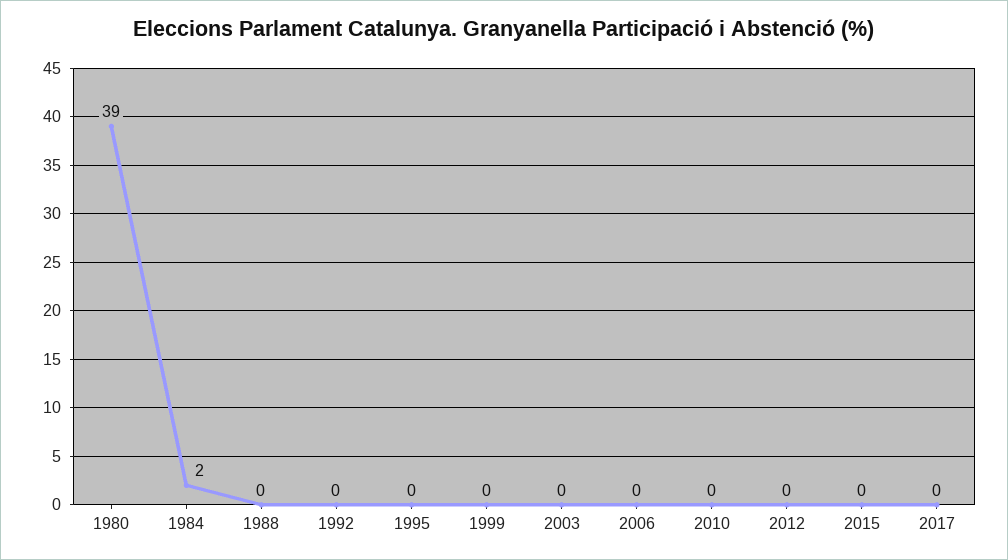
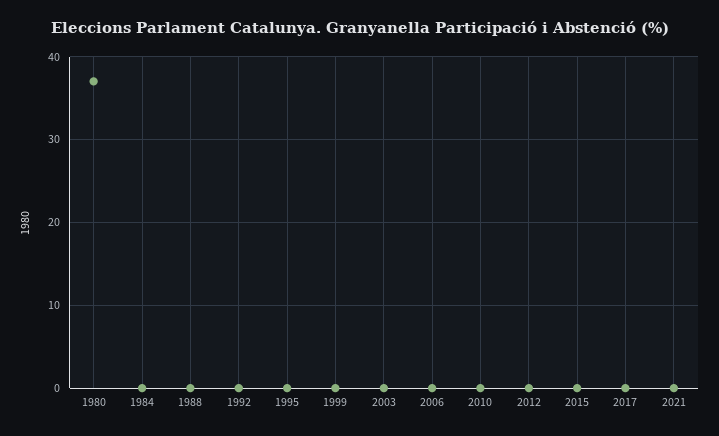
1980: 39 -> 37
1984: 2 -> 0
2021: none -> 0

